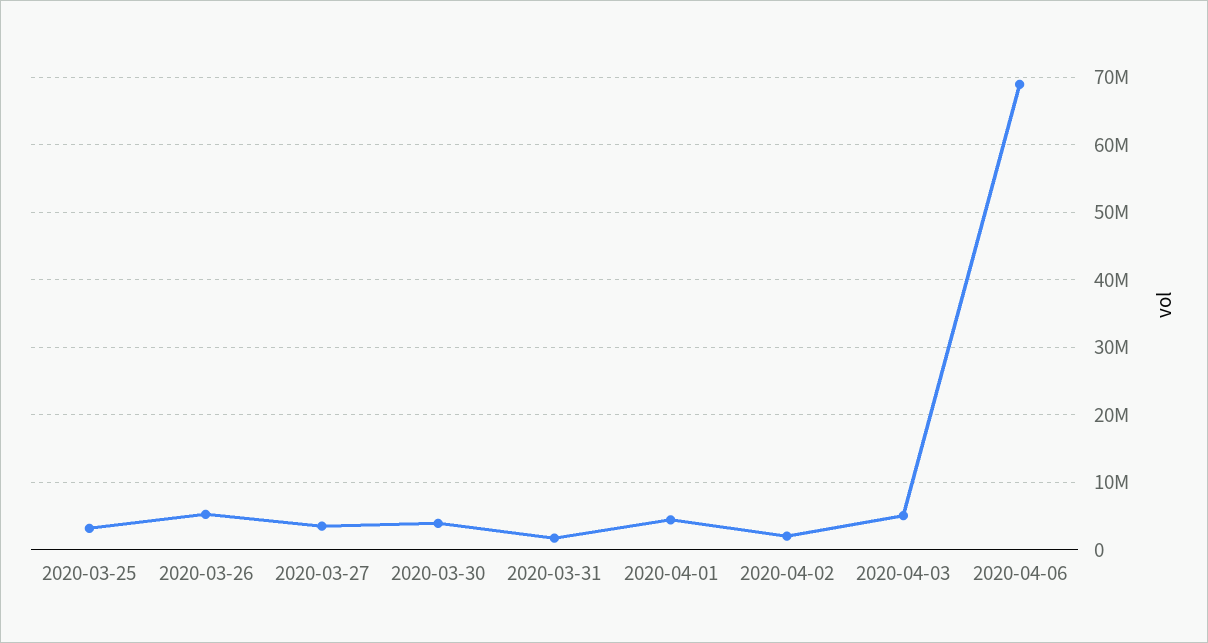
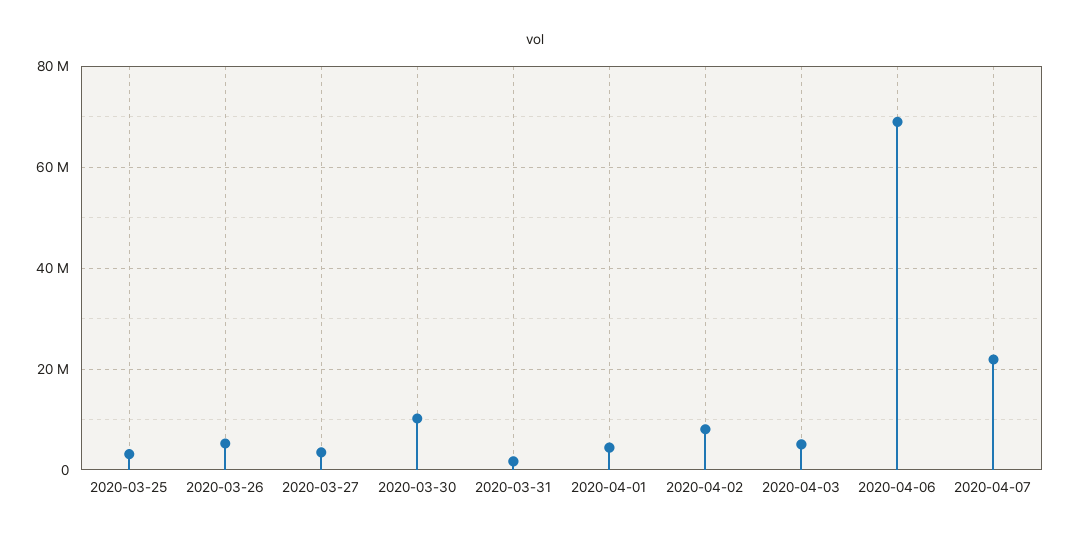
2020-03-30: 4000000 -> 10000000
2020-04-02: 2000000 -> 8000000
2020-04-07: none -> 22000000

